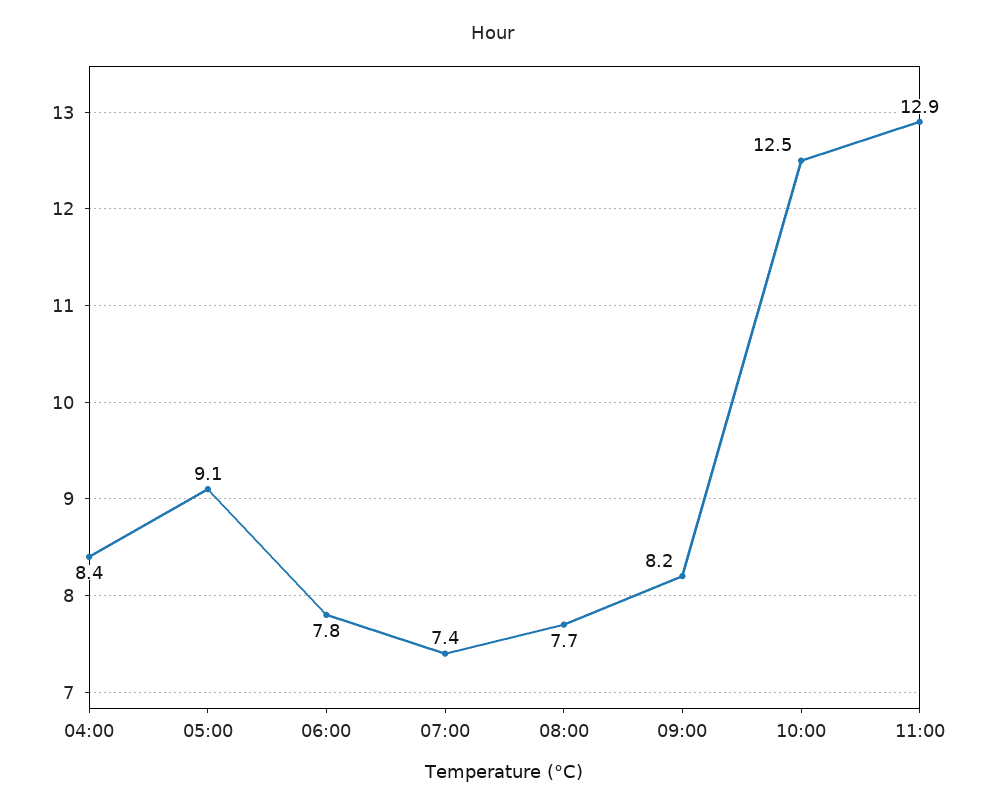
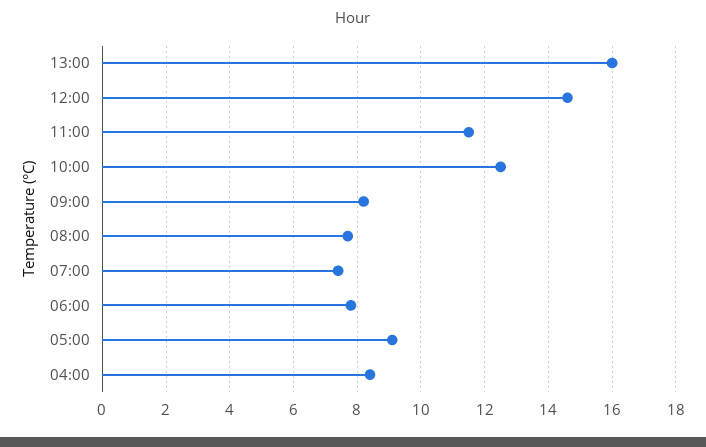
11:00: 12.9 -> 11.5
13:00: none -> 16
12:00: none -> 14.5

